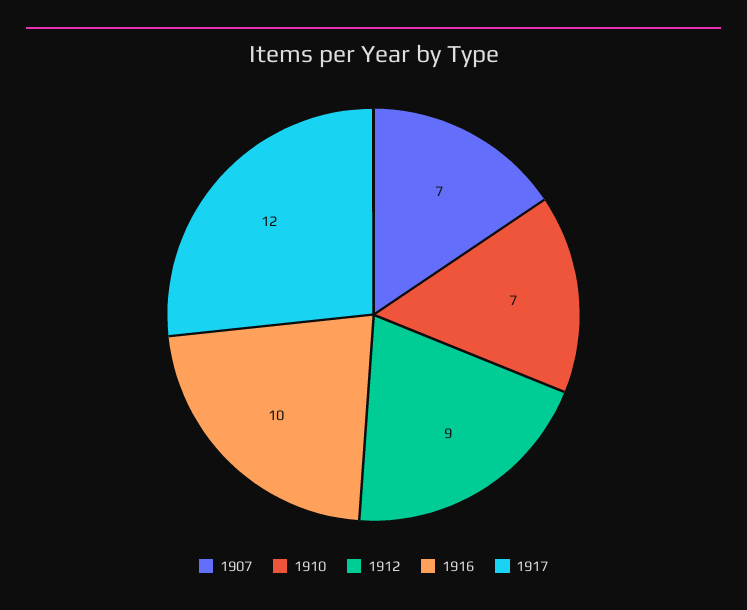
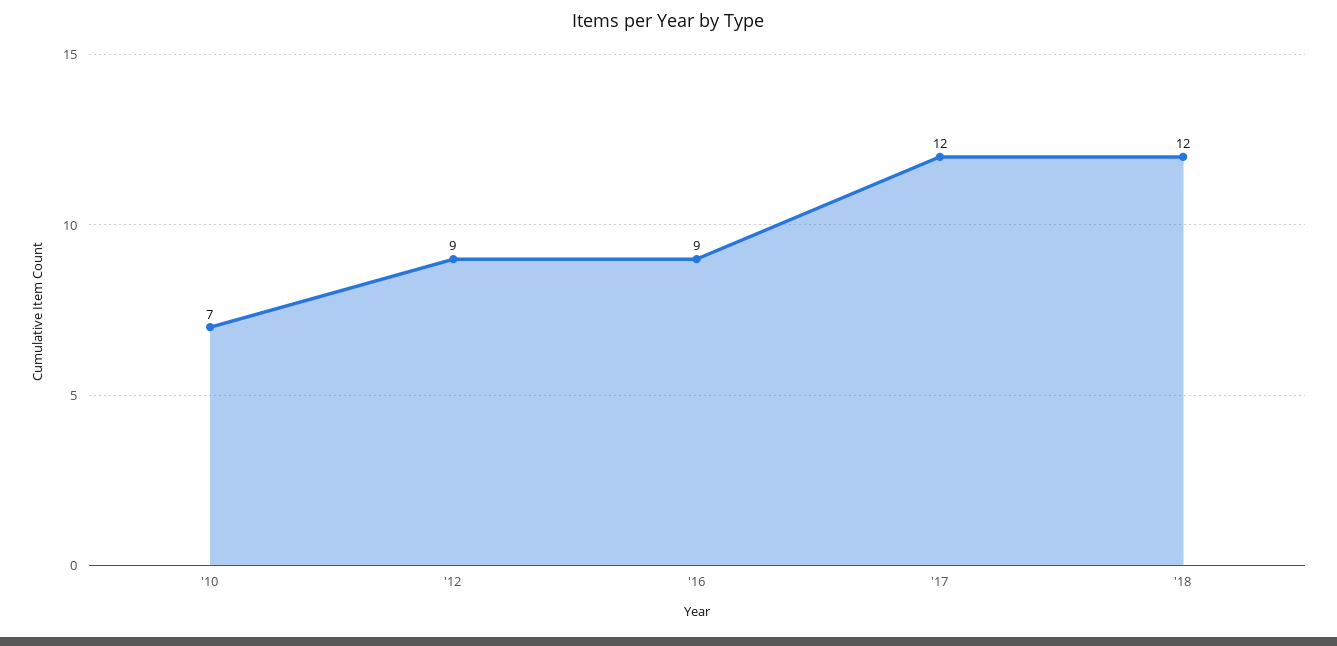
1907: 7 -> none
1916: 10 -> 9
'18: none -> 12

